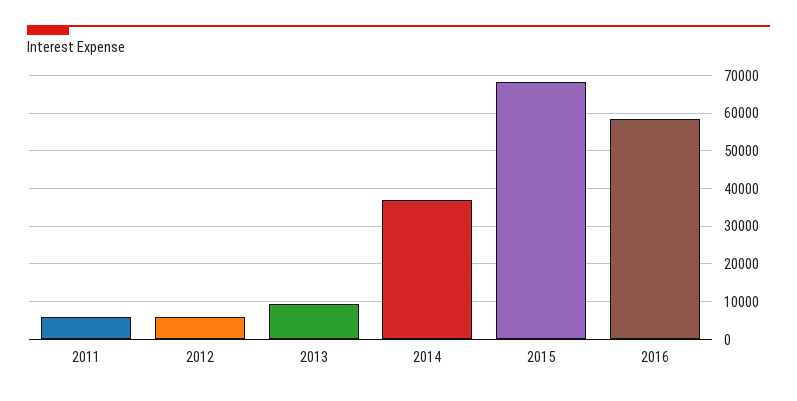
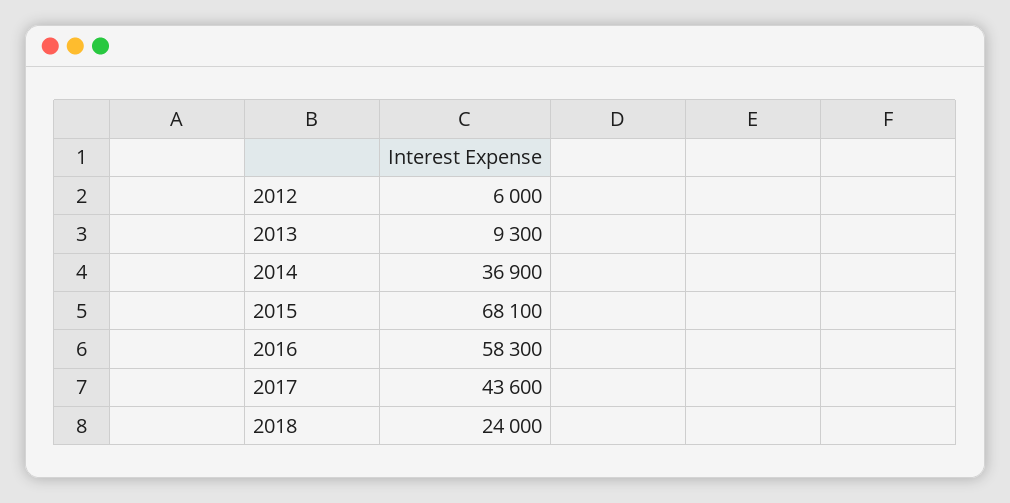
2011: 6000 -> none
2017: none -> 43600
2018: none -> 24000

